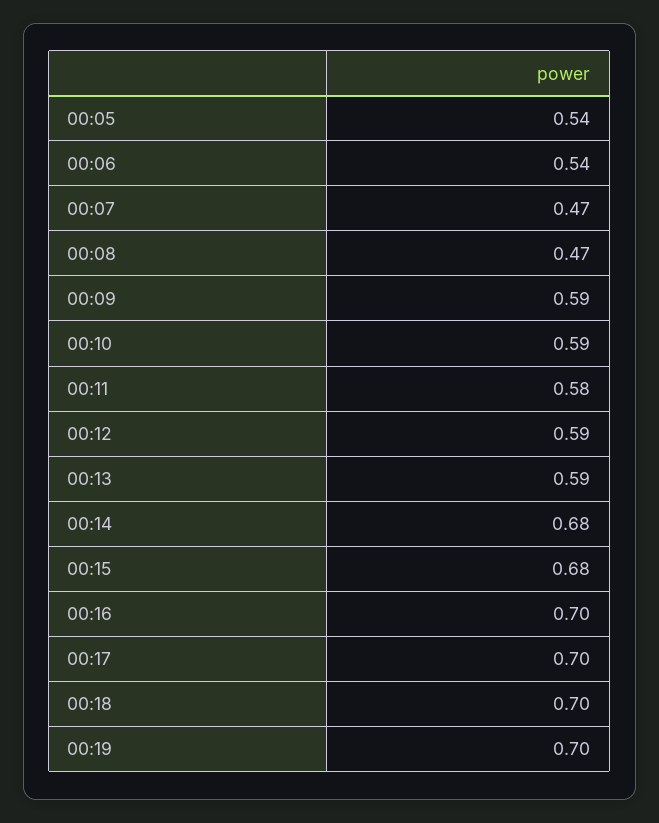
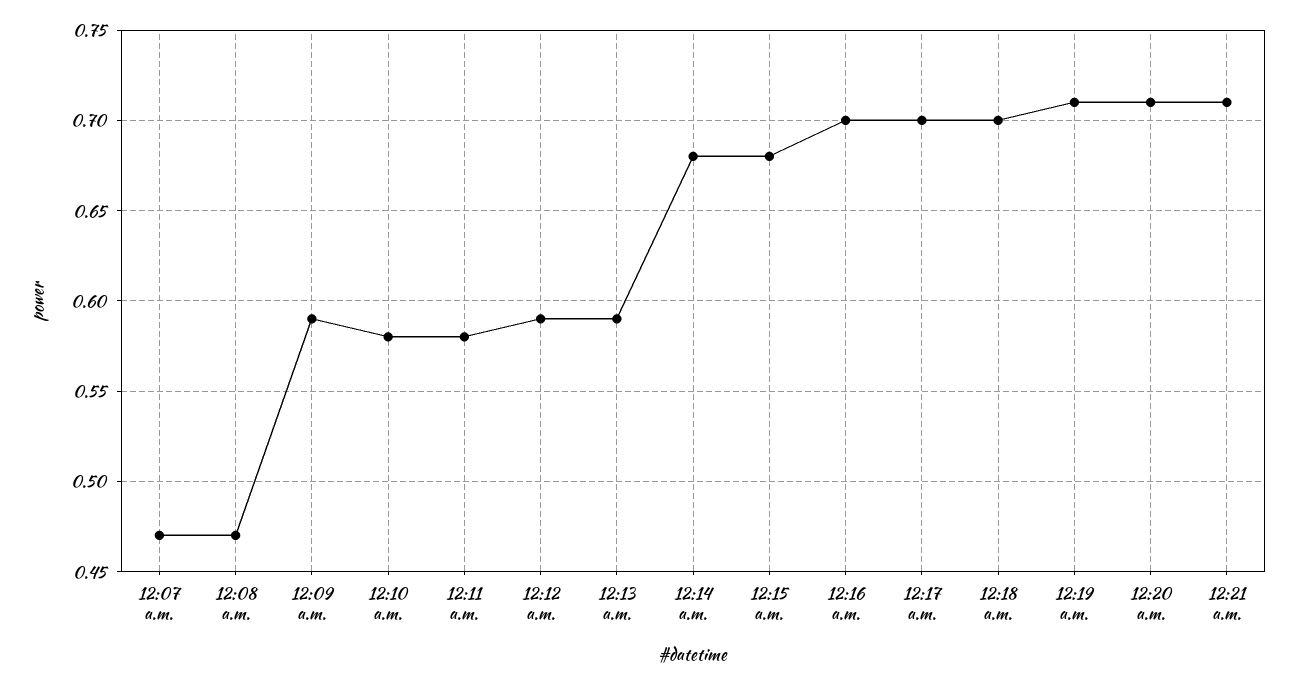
00:05: 0.54 -> none
00:06: 0.54 -> none
00:10: 0.59 -> 0.58
00:19: 0.7 -> 0.71
12:20 a.m.: none -> 0.71
12:21 a.m.: none -> 0.71

